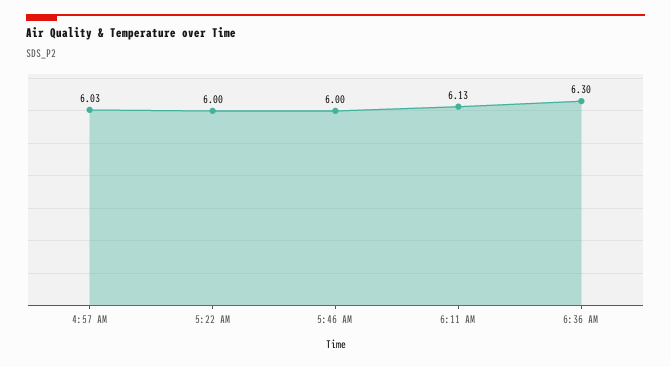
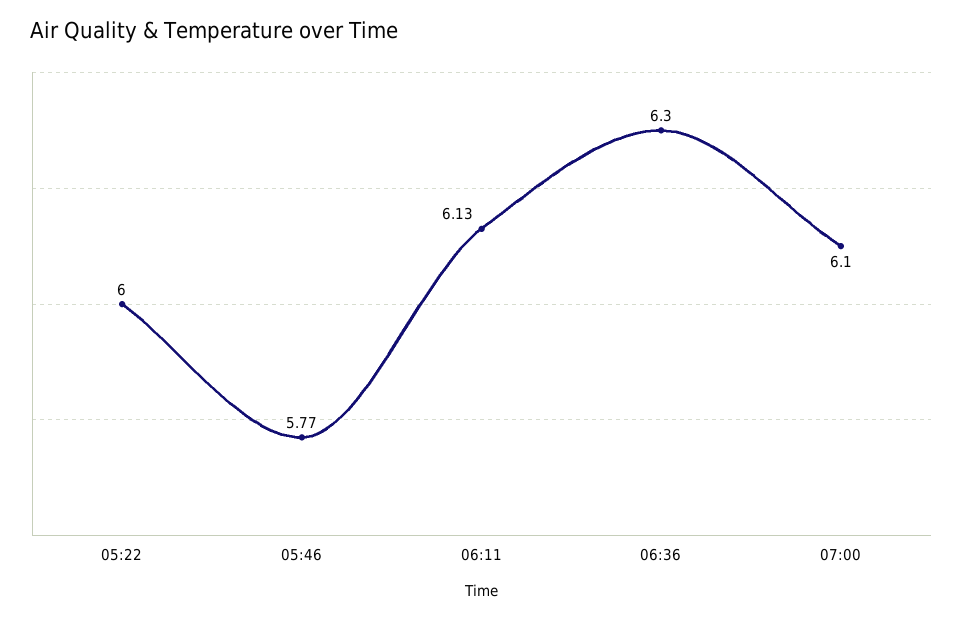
4:57 AM: 6.03 -> none
5:46 AM: 6 -> 5.77
07:00: none -> 6.1

